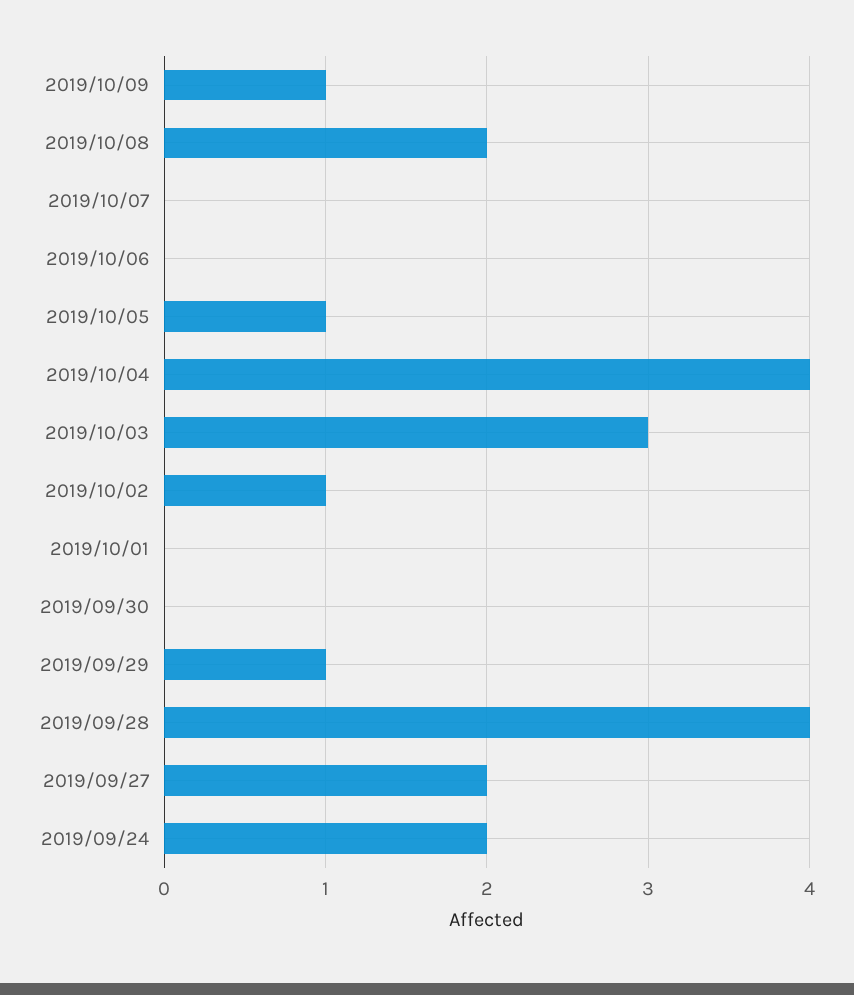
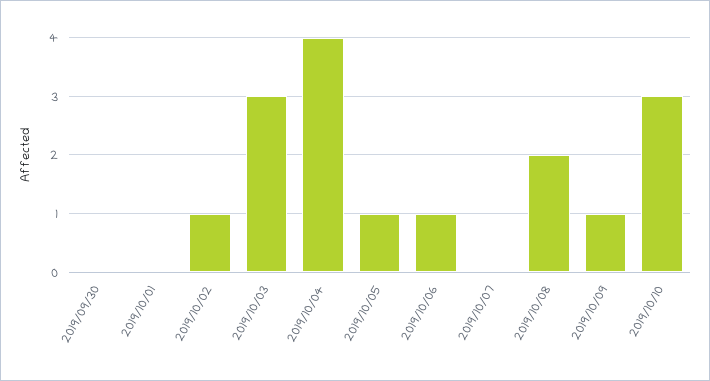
2019/10/06: 0 -> 1
2019/09/29: 1 -> none
2019/09/28: 4 -> none
2019/09/27: 2 -> none
2019/09/24: 2 -> none
2019/10/10: none -> 3

